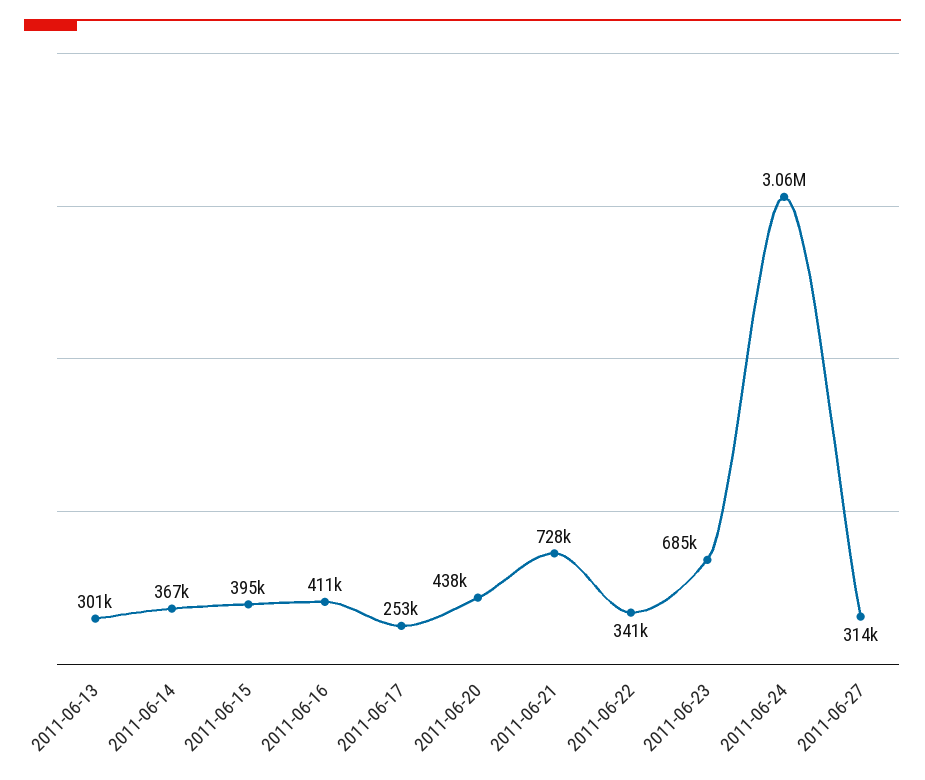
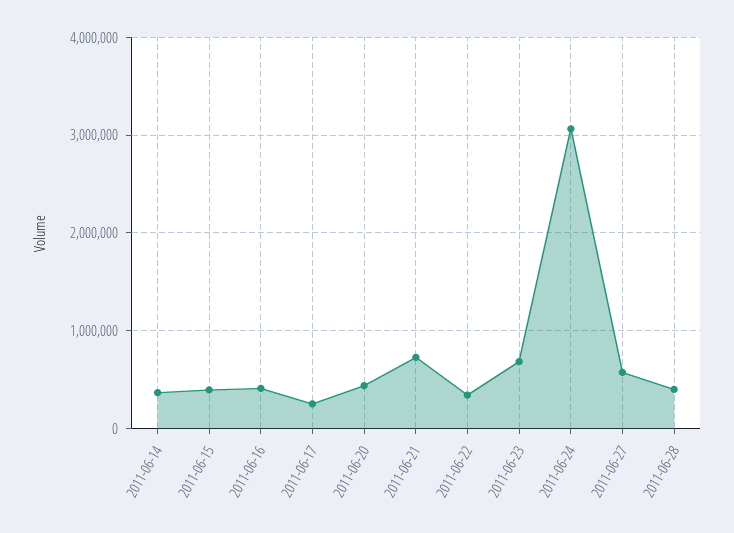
2011-06-13: 301000 -> none
2011-06-27: 314000 -> 600000
2011-06-28: none -> 400000

